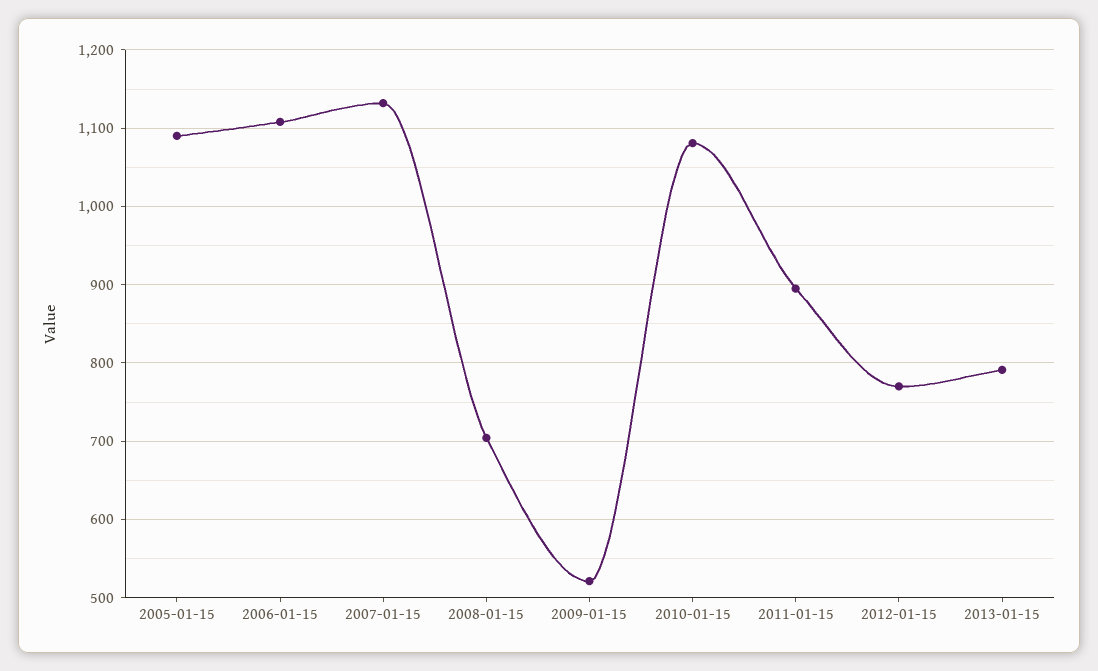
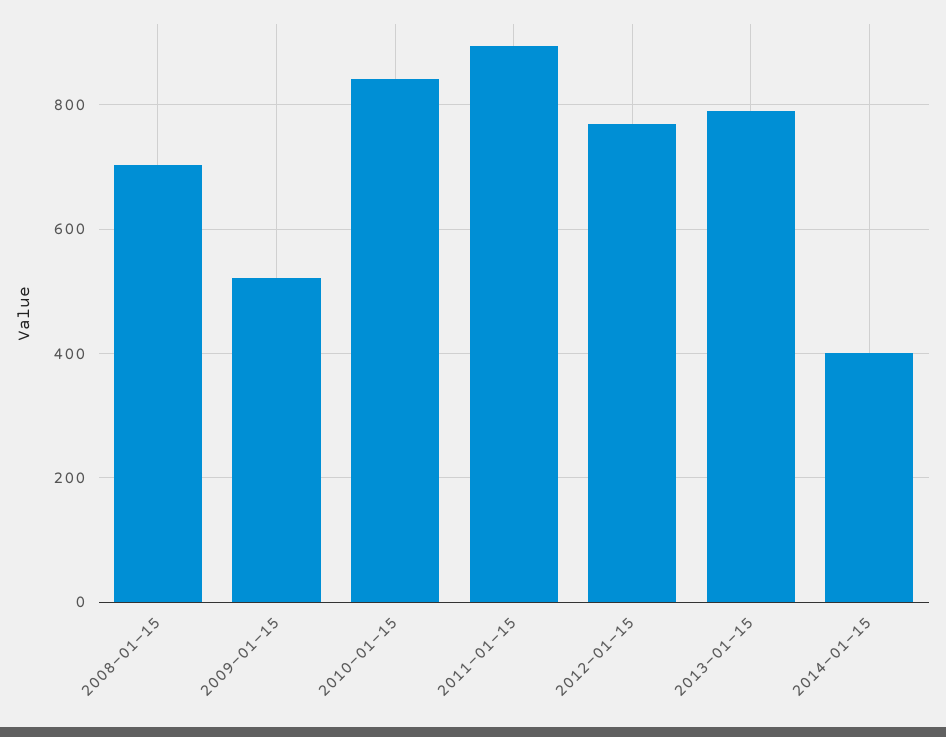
2005-01-15: 1090 -> none
2006-01-15: 1110 -> none
2007-01-15: 1130 -> none
2010-01-15: 1080 -> 840
2014-01-15: none -> 400

